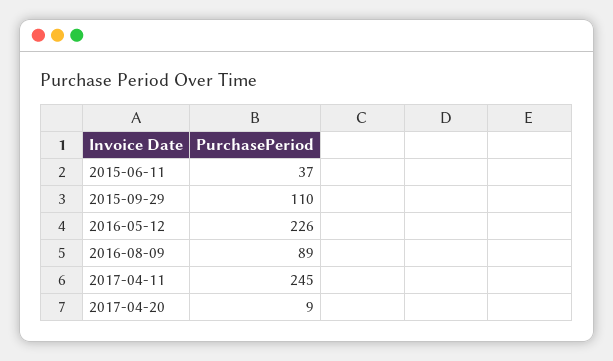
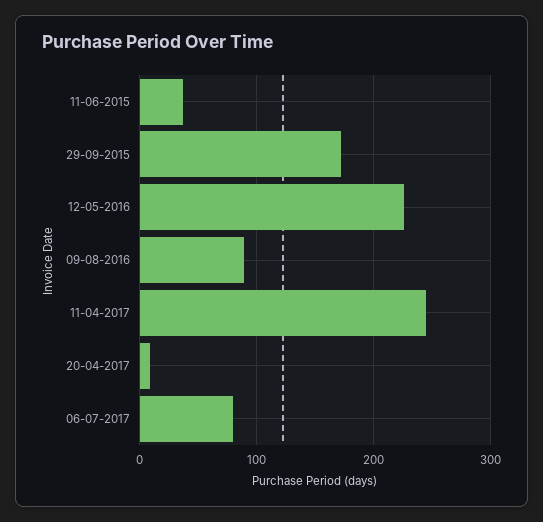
2015-09-29: 110 -> 170
06-07-2017: none -> 80

